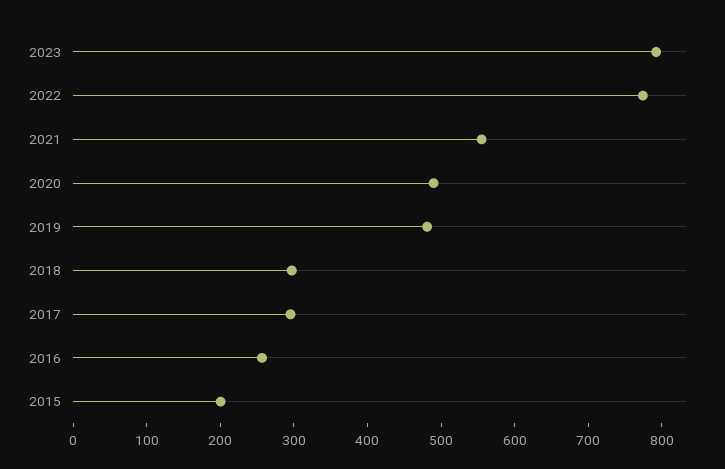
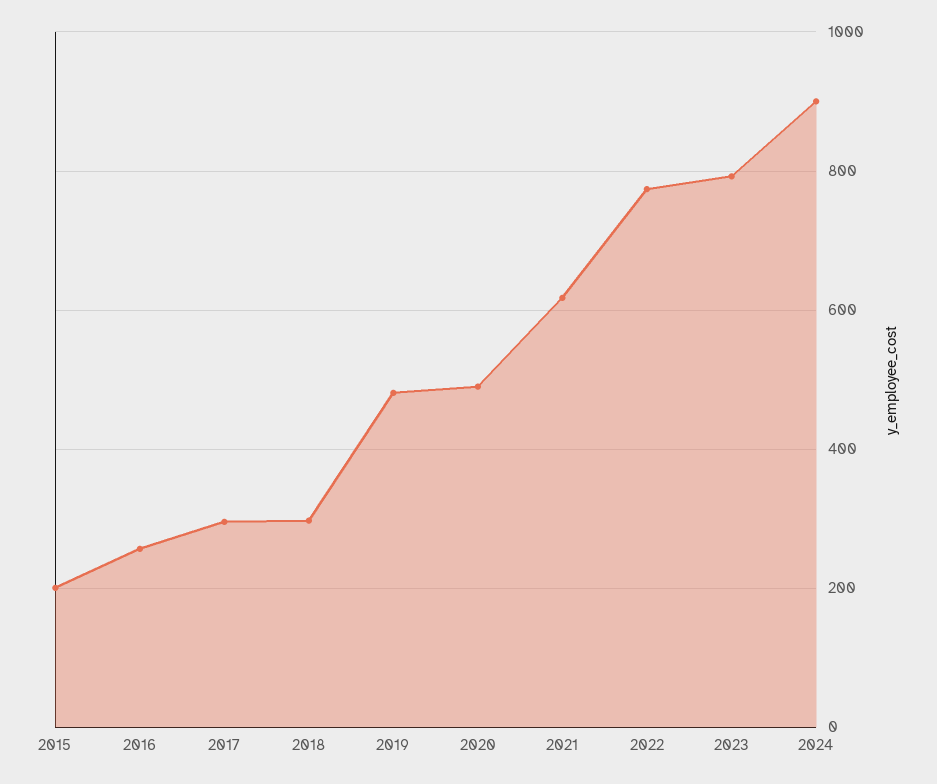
2021: 560 -> 620
2024: none -> 900

